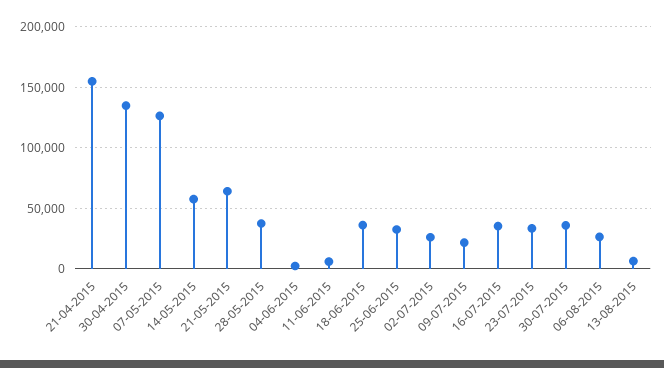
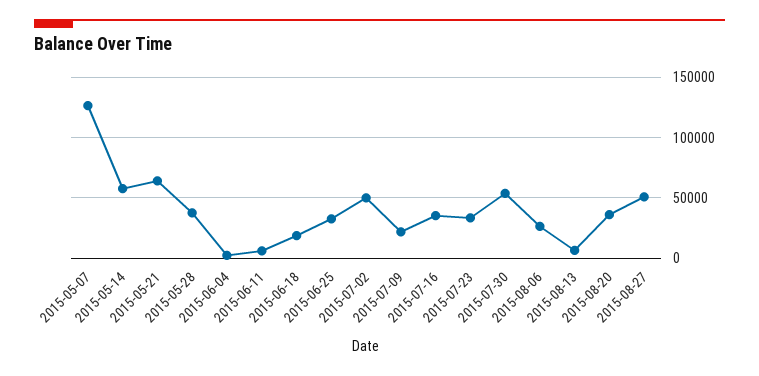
21-04-2015: 155000 -> none
30-04-2015: 135000 -> none
18-06-2015: 35000 -> 20000
02-07-2015: 25000 -> 50000
30-07-2015: 35000 -> 55000
2015-08-20: none -> 35000
2015-08-27: none -> 50000

